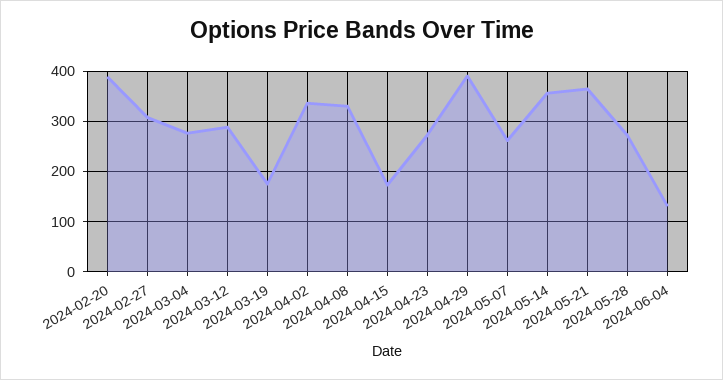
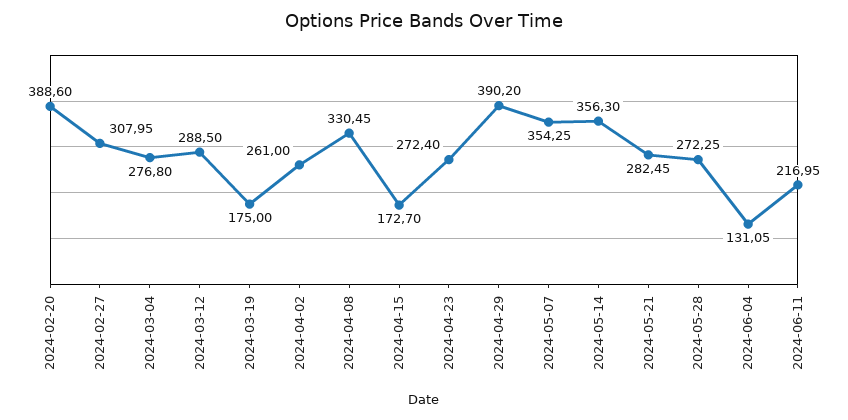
2024-04-02: 340 -> 261
2024-05-07: 260 -> 354.25
2024-05-21: 360 -> 282.45
2024-06-11: none -> 216.95

